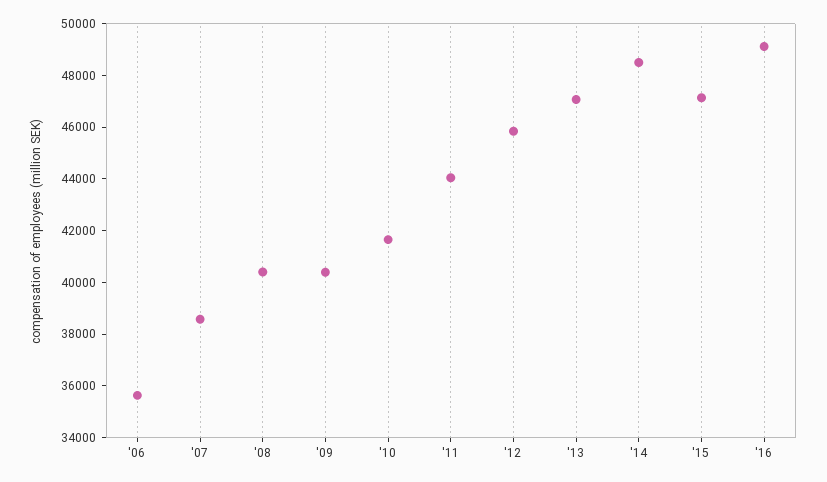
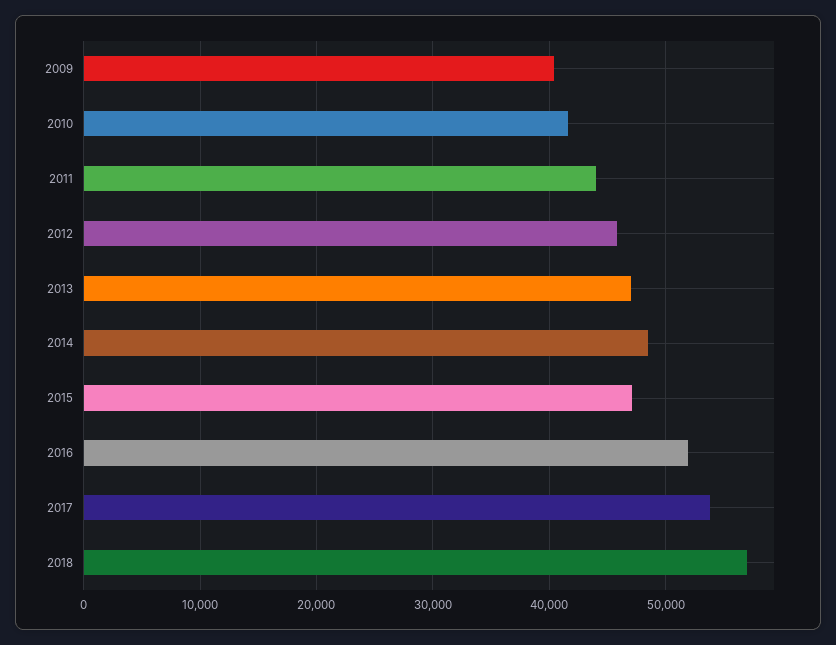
'06: 35500 -> none
'07: 38500 -> none
'08: 40500 -> none
'16: 49000 -> 52000
2017: none -> 54000
2018: none -> 57000

